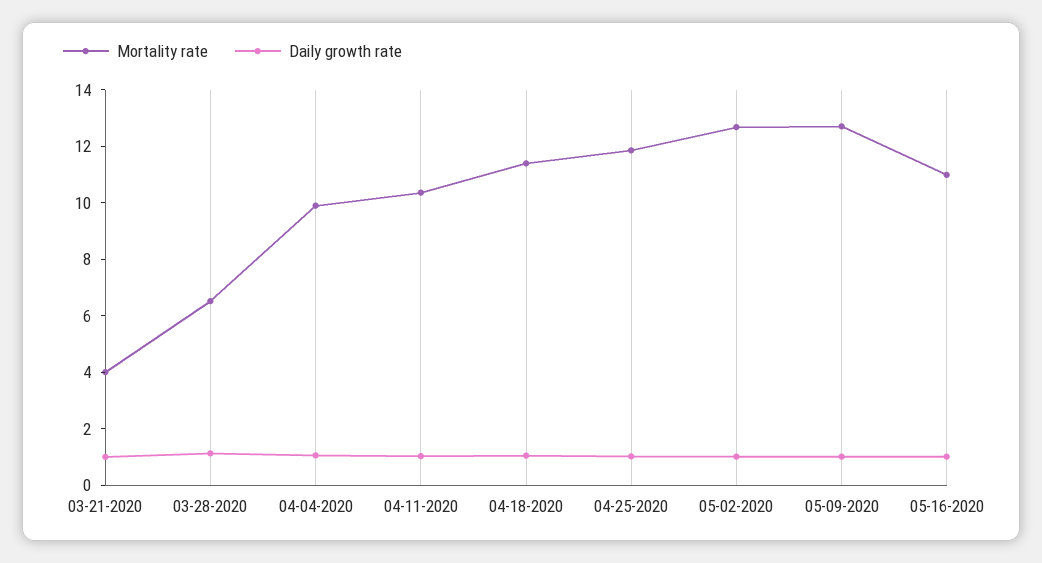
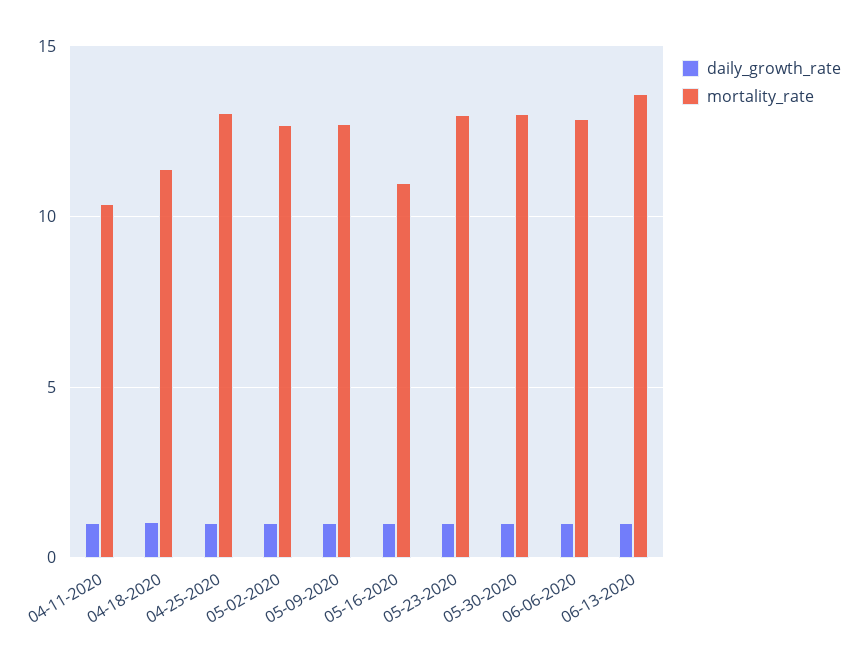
Mortality rate, 03-21-2020: 4 -> none
Daily growth rate, 03-21-2020: 1 -> none
Mortality rate, 03-28-2020: 6.5 -> none
Daily growth rate, 03-28-2020: 1 -> none
Mortality rate, 04-04-2020: 10 -> none
Daily growth rate, 04-04-2020: 1 -> none
Mortality rate, 04-25-2020: 12 -> 13
Daily growth rate, 05-23-2020: none -> 1
Mortality rate, 05-23-2020: none -> 13
Daily growth rate, 05-30-2020: none -> 1
Mortality rate, 05-30-2020: none -> 13
Daily growth rate, 06-06-2020: none -> 1
Mortality rate, 06-06-2020: none -> 13
Daily growth rate, 06-13-2020: none -> 1
Mortality rate, 06-13-2020: none -> 13.5

